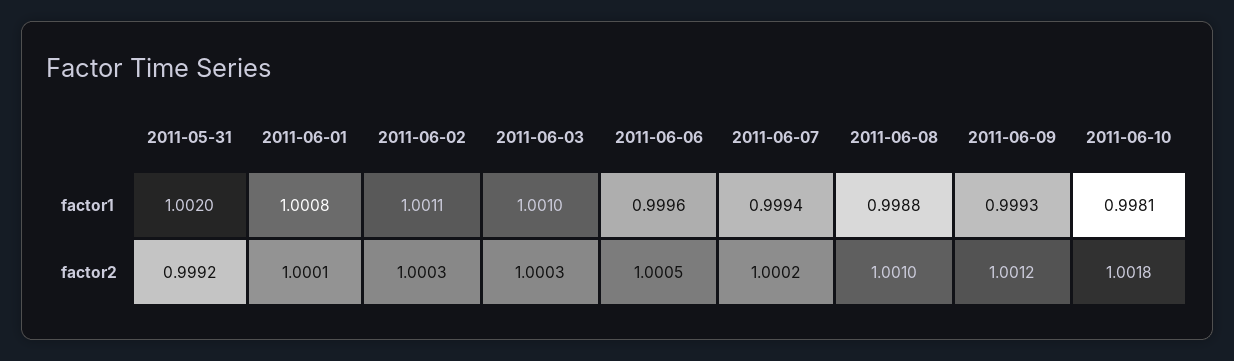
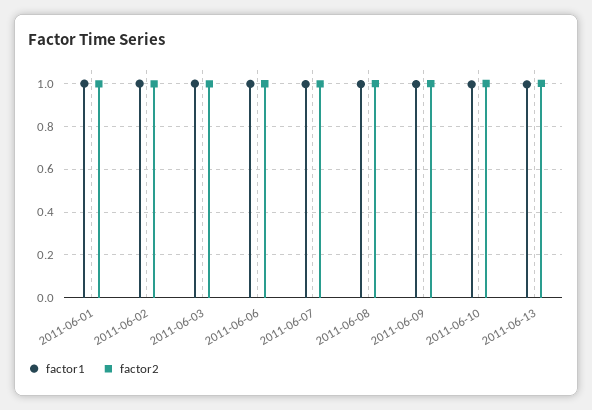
factor1, 2011-05-31: 1.002 -> none
factor2, 2011-05-31: 0.9992 -> none
factor1, 2011-06-13: none -> 1
factor2, 2011-06-13: none -> 1

